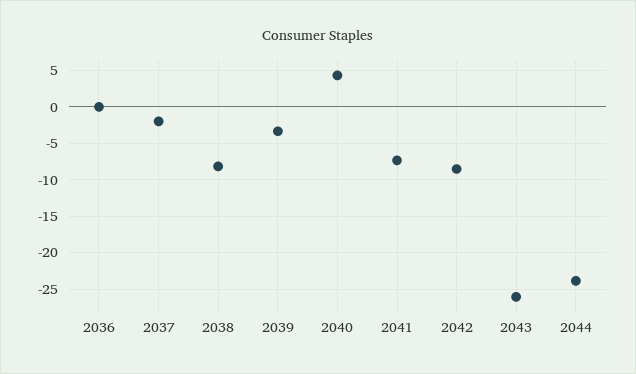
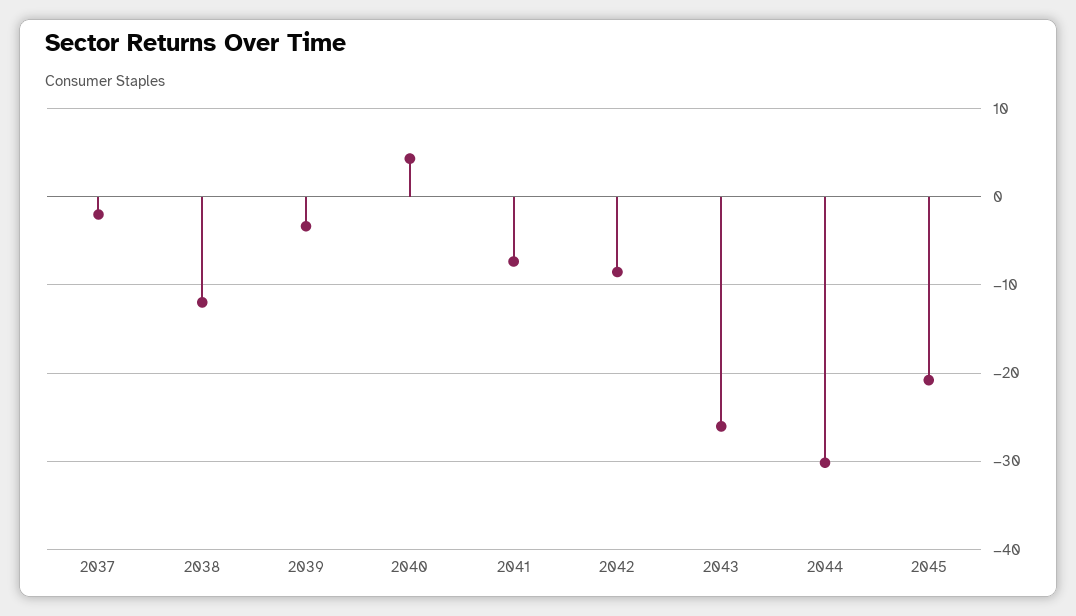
2036: 0 -> none
2038: -8 -> -12
2044: -24 -> -30
2045: none -> -21

